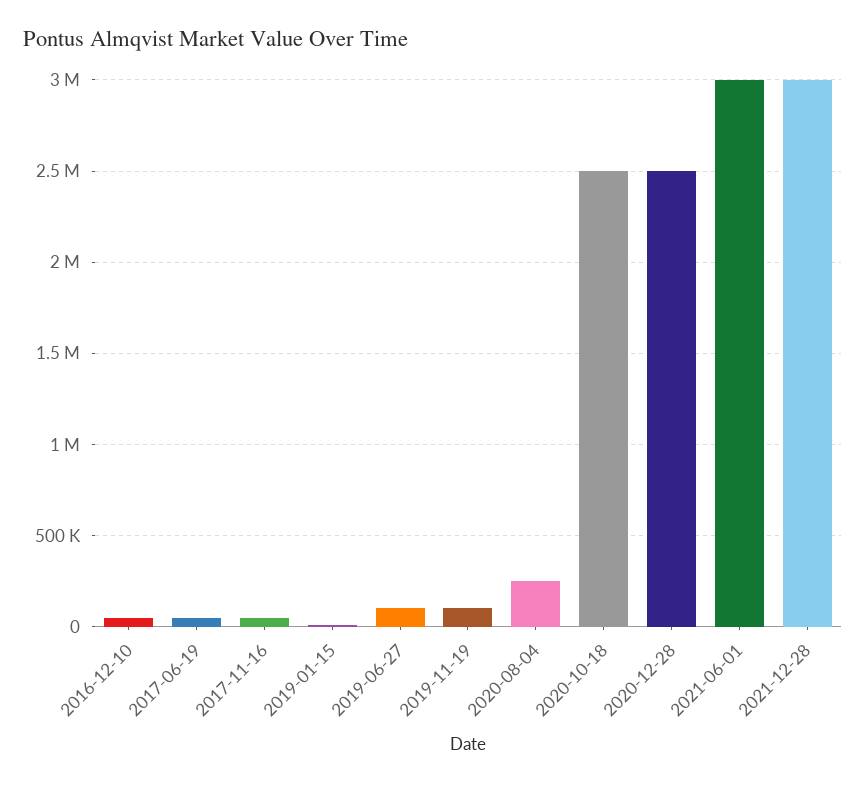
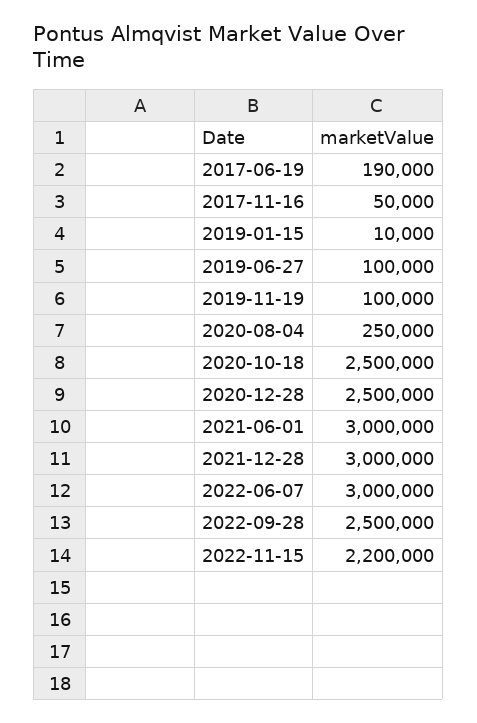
2016-12-10: 50000 -> none
2017-06-19: 50000 -> 190000
2022-06-07: none -> 3000000
2022-09-28: none -> 2500000
2022-11-15: none -> 2200000

